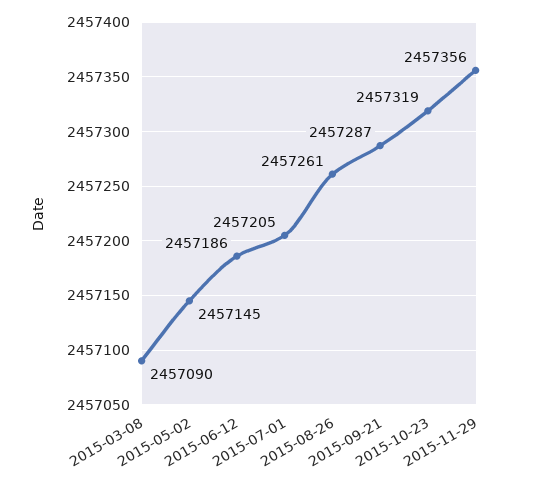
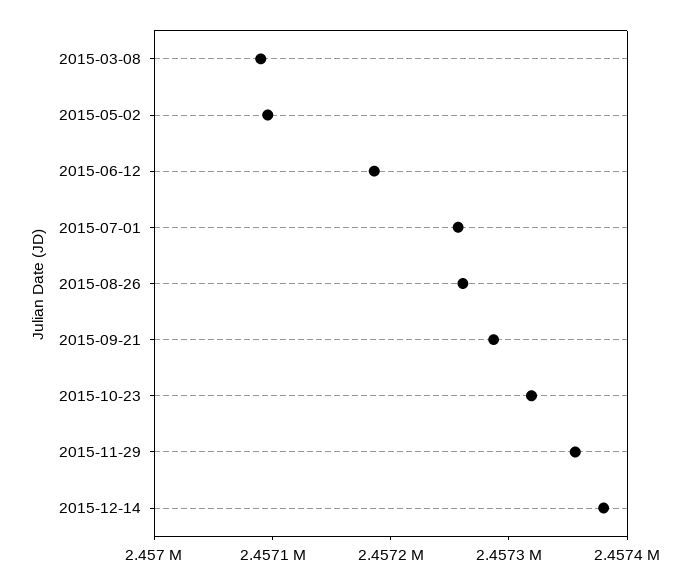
2015-05-02: 2457145 -> 2457100
2015-07-01: 2457205 -> 2457260
2015-12-14: none -> 2457380

